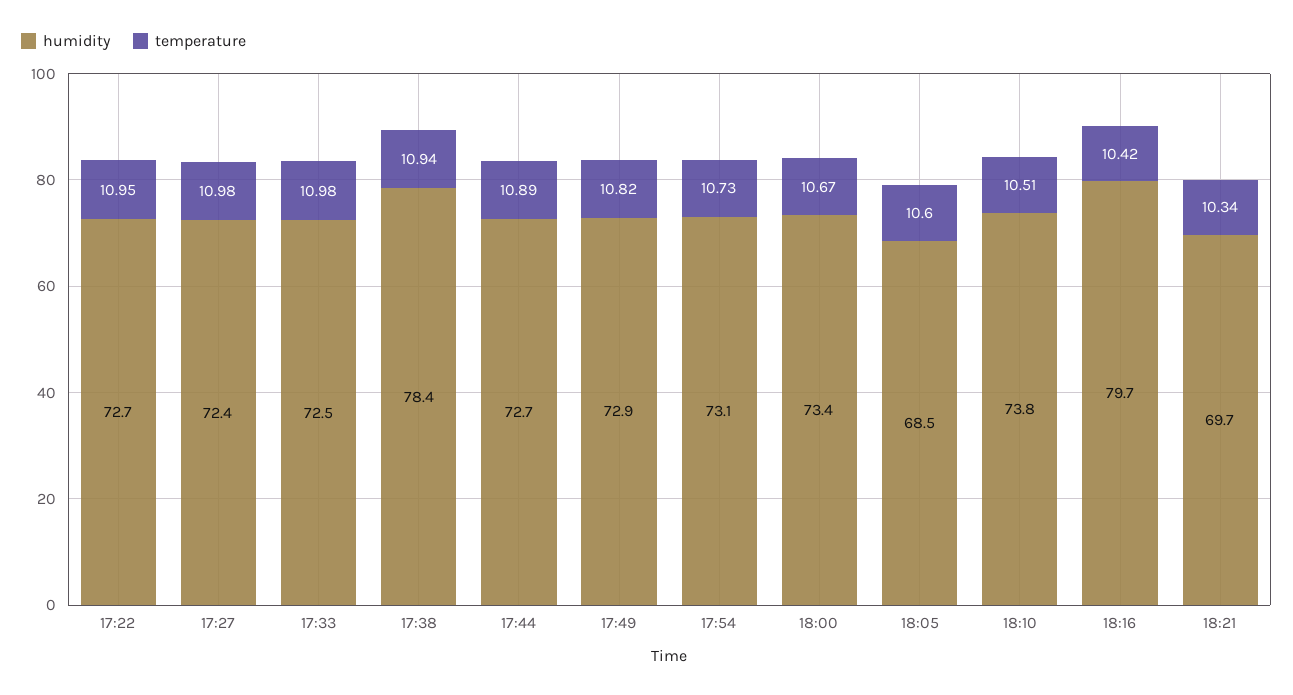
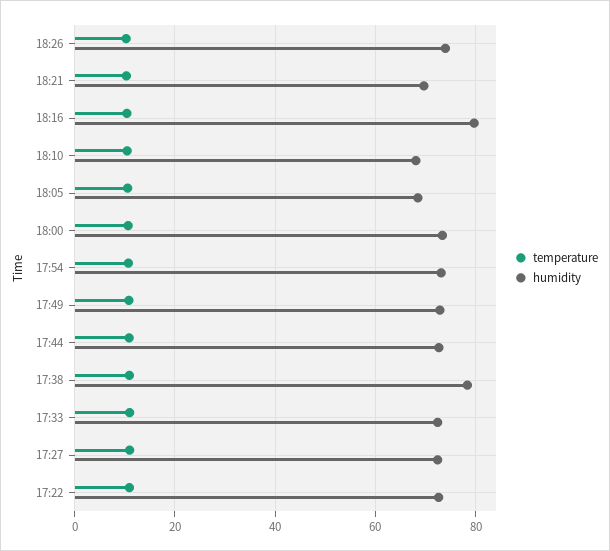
humidity, 18:10: 73.8 -> 68
temperature, 18:26: none -> 10
humidity, 18:26: none -> 74

